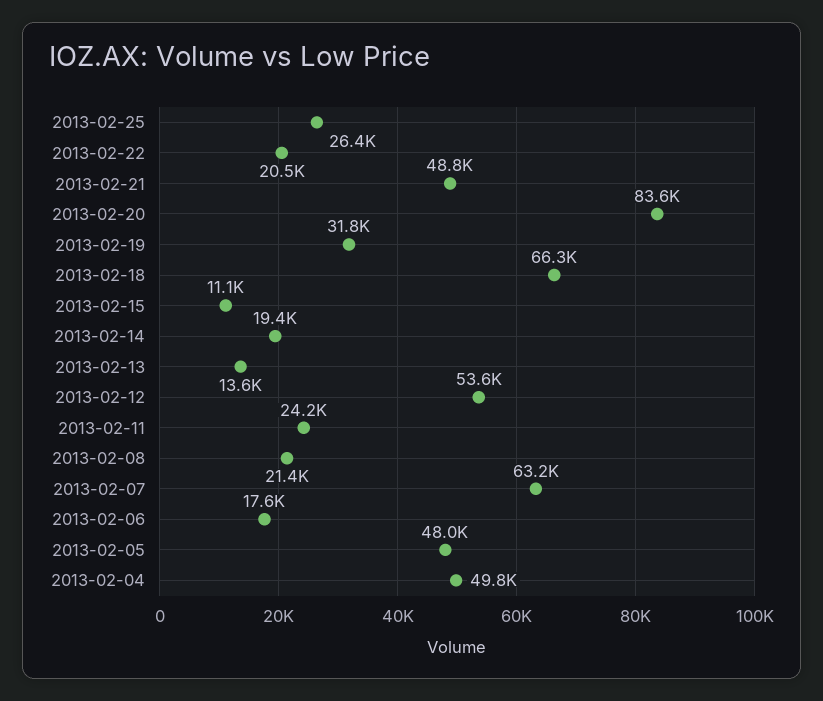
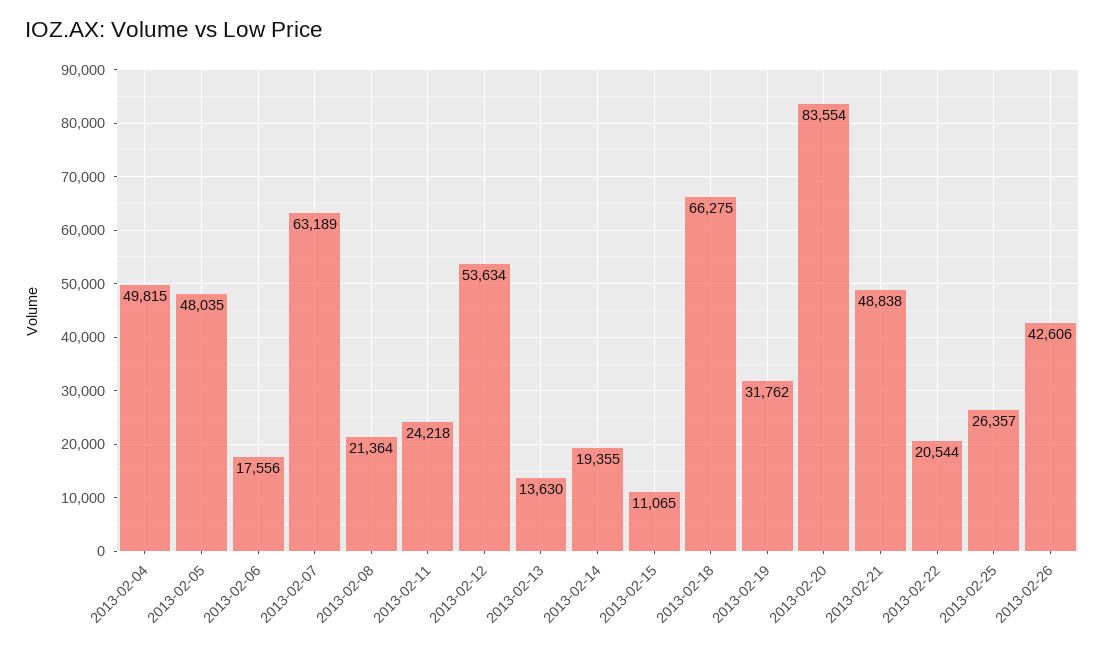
2013-02-26: none -> 42606

